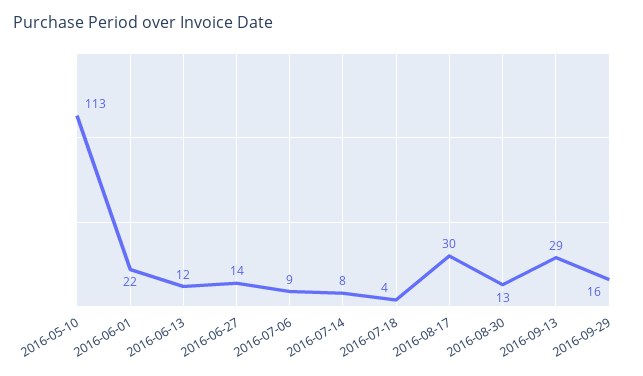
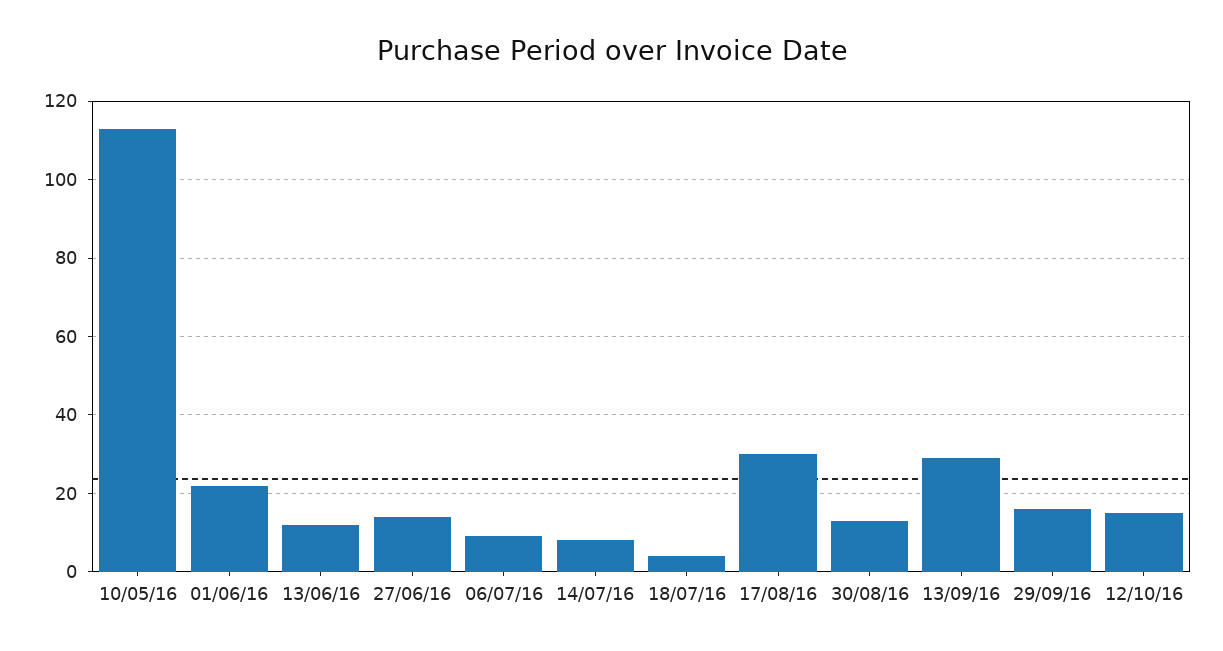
12/10/16: none -> 15

